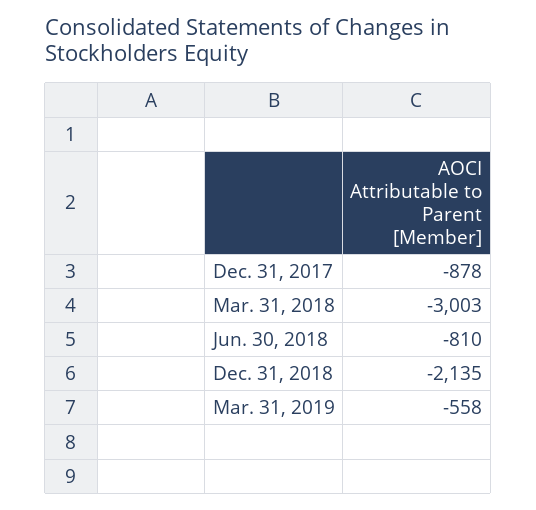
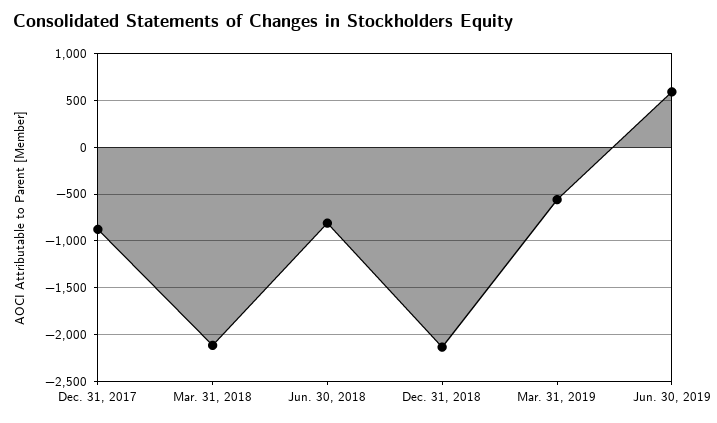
Mar. 31, 2018: -3003 -> -2100
Jun. 30, 2019: none -> 600

